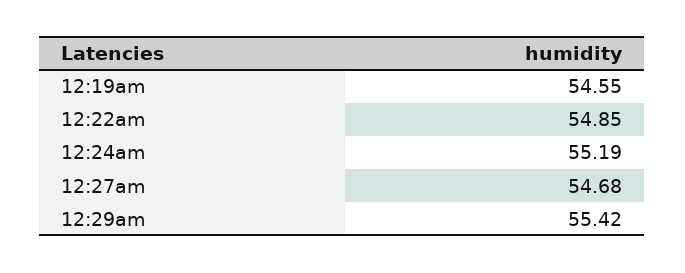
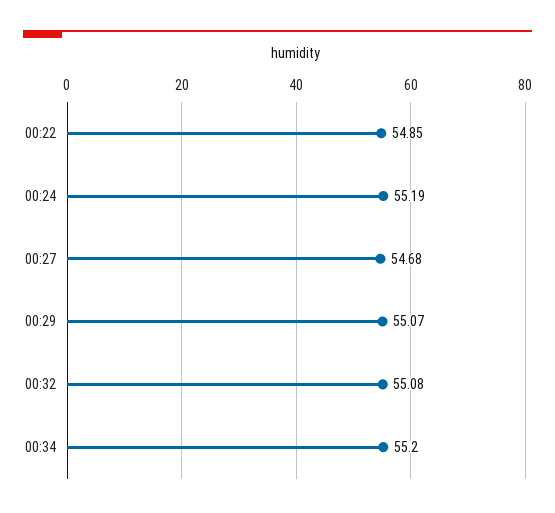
12:19am: 54.55 -> none
12:29am: 55.42 -> 55.07
00:32: none -> 55.08
00:34: none -> 55.2

